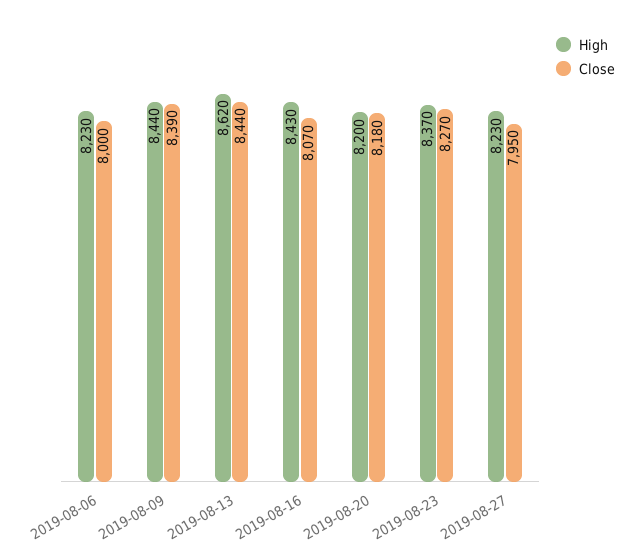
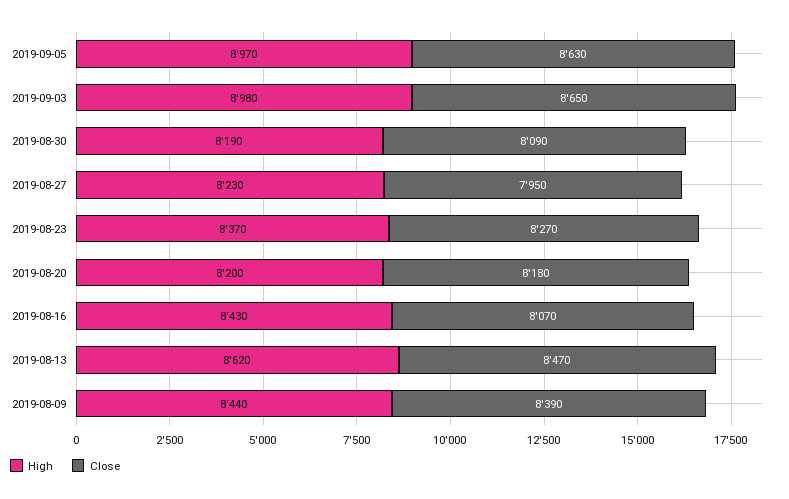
High, 2019-08-06: 8230 -> none
Close, 2019-08-06: 8000 -> none
Close, 2019-08-13: 8440 -> 8470
High, 2019-09-05: none -> 8970
Close, 2019-09-05: none -> 8630
High, 2019-09-03: none -> 8980
Close, 2019-09-03: none -> 8650
High, 2019-08-30: none -> 8190
Close, 2019-08-30: none -> 8090

